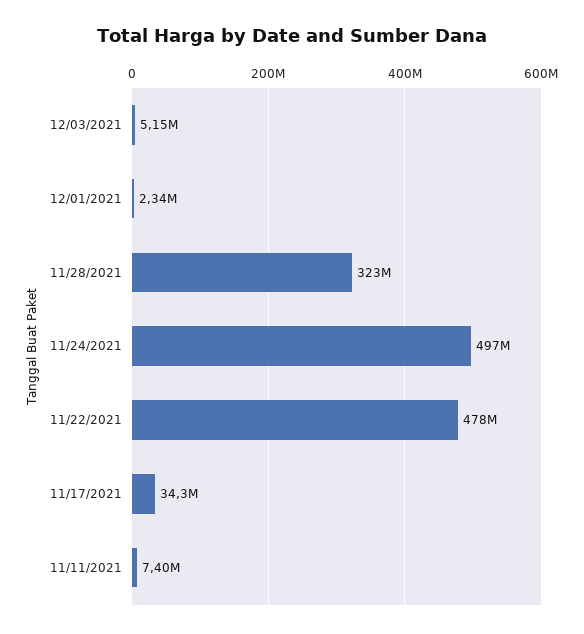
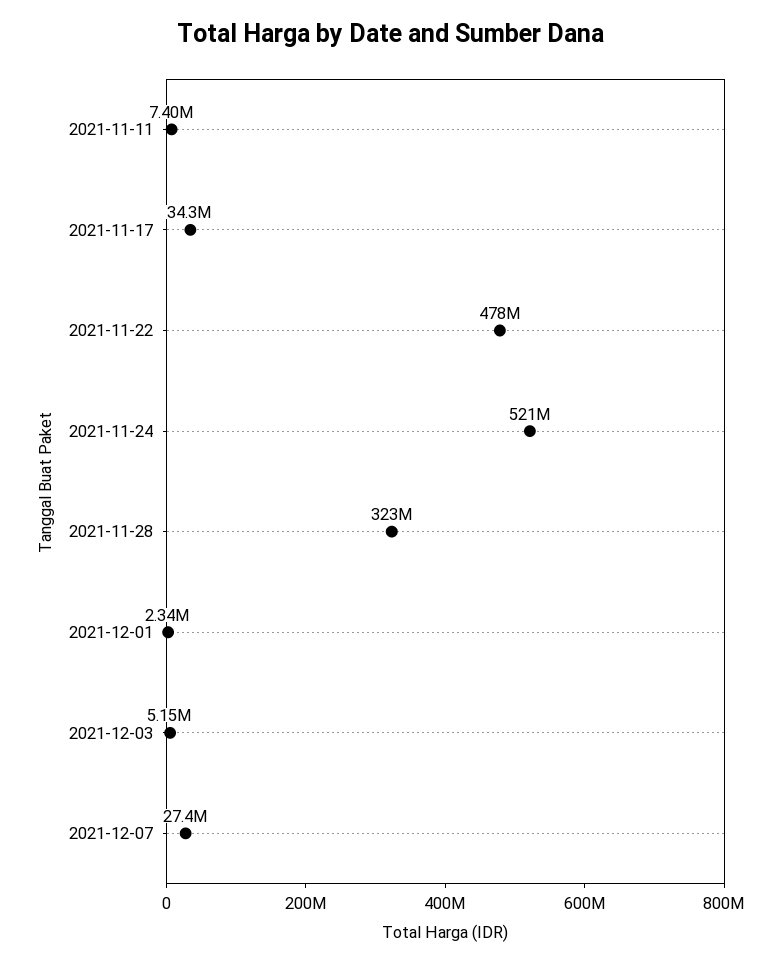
11/24/2021: 497000000 -> 521000000
2021-12-07: none -> 27400000

